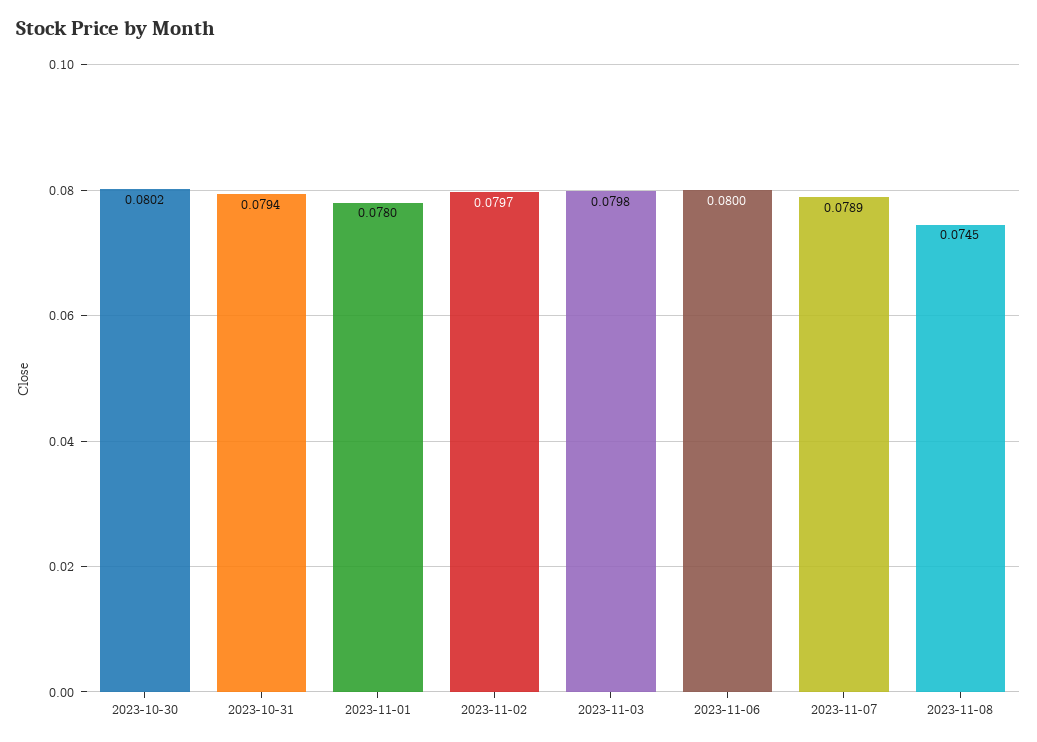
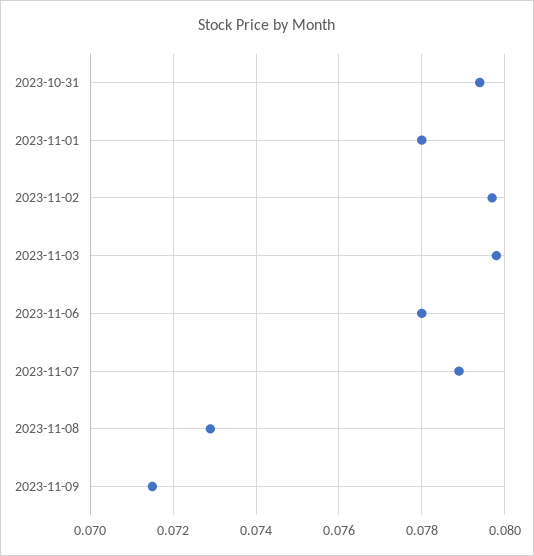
2023-10-30: 0.0802 -> none
2023-11-06: 0.08 -> 0.078
2023-11-08: 0.0745 -> 0.073
2023-11-09: none -> 0.0715

